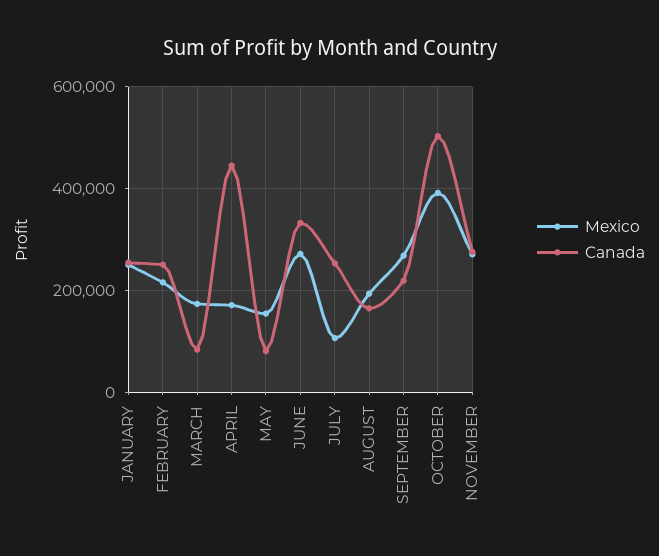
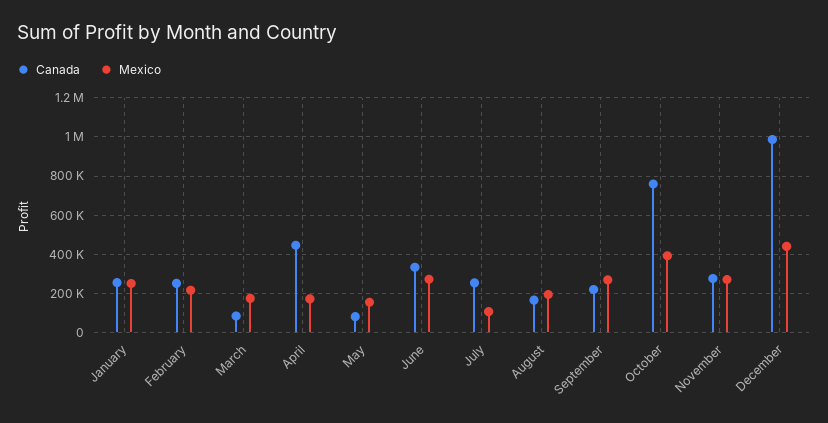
Canada, OCTOBER: 500000 -> 750000
Canada, December: none -> 1000000
Mexico, December: none -> 450000

